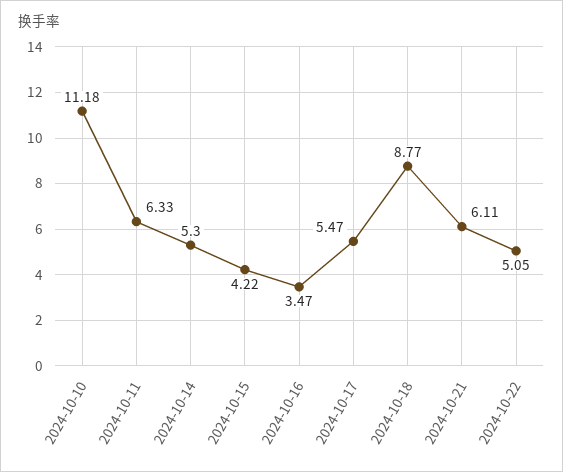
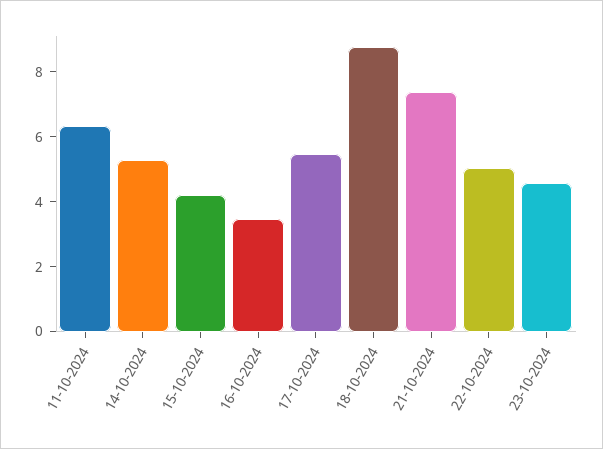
2024-10-10: 11.18 -> none
2024-10-21: 6.11 -> 7.5
23-10-2024: none -> 4.5

